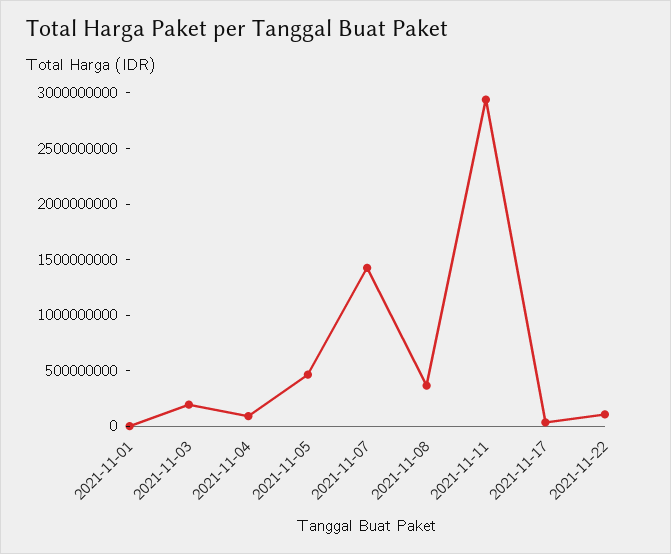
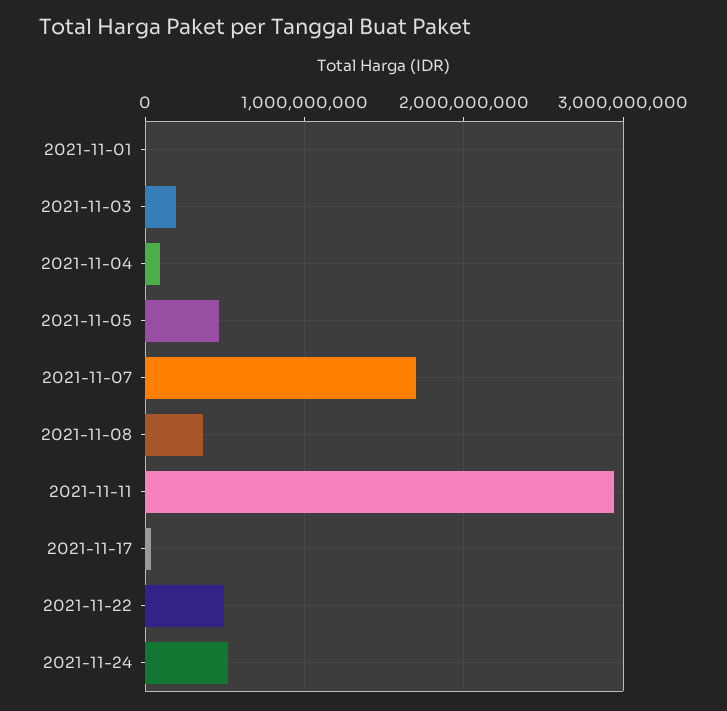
2021-11-07: 1400000000 -> 1700000000
2021-11-22: 100000000 -> 500000000
2021-11-24: none -> 500000000

